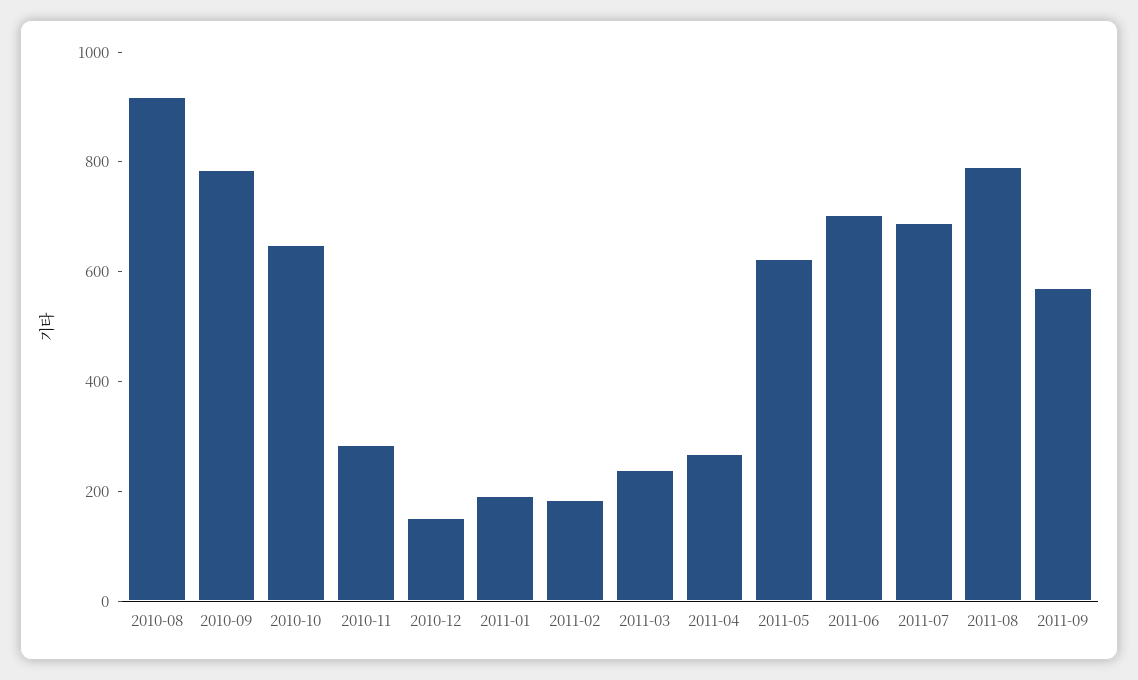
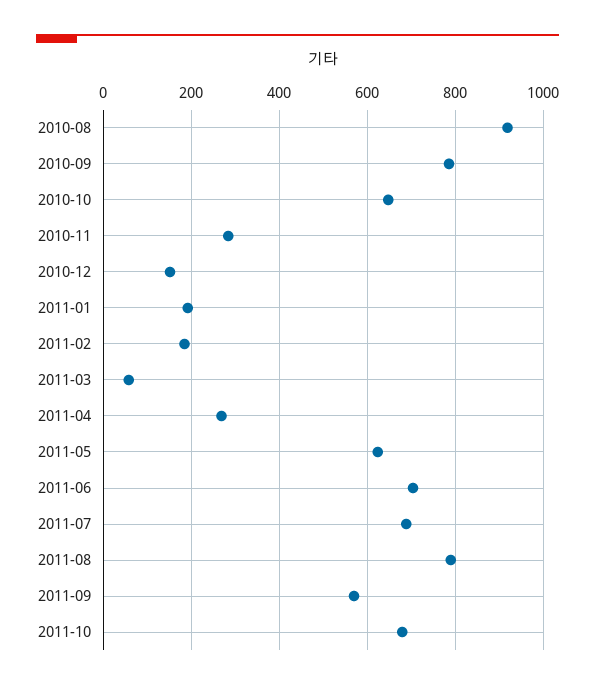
2011-03: 250 -> 60
2011-10: none -> 680

